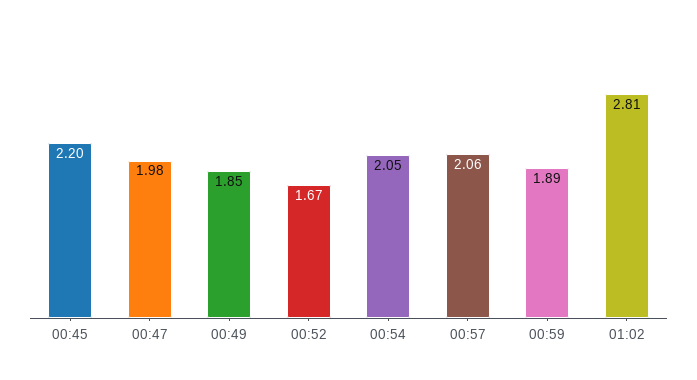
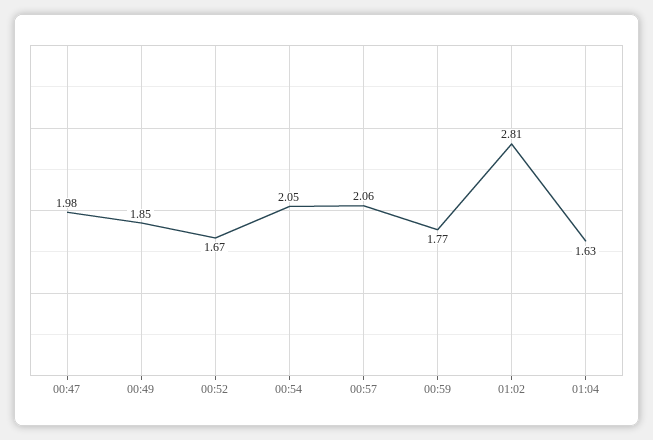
00:45: 2.2 -> none
00:59: 1.89 -> 1.77
01:04: none -> 1.63

